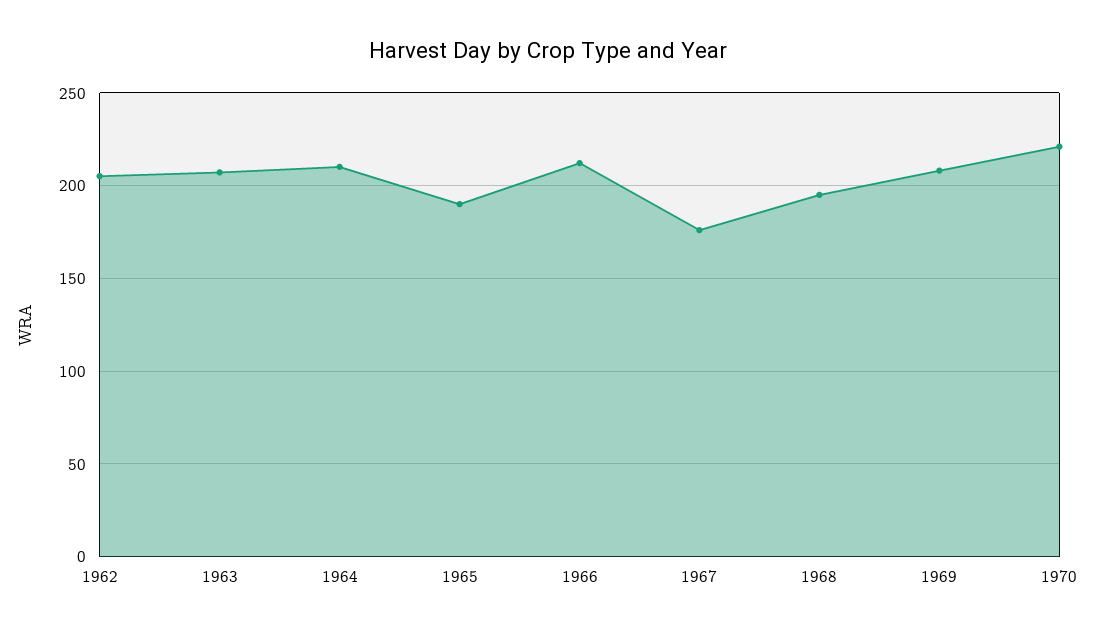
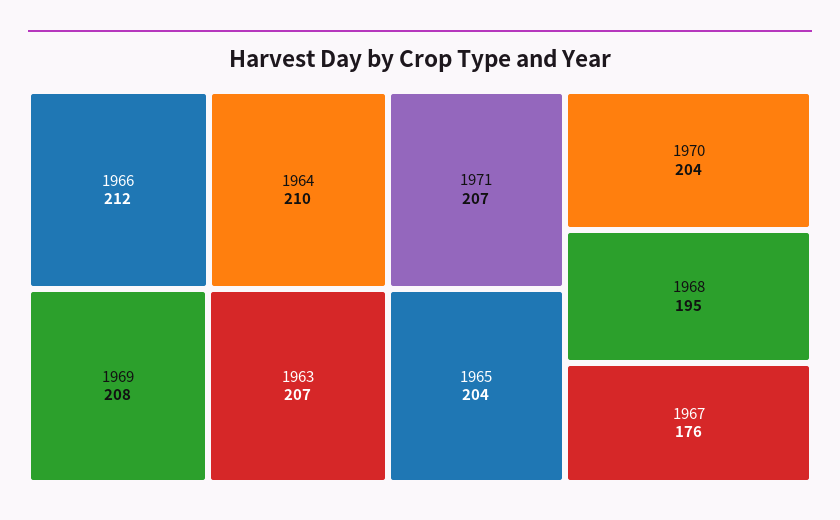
1962: 205 -> none
1965: 190 -> 204
1970: 220 -> 204
1971: none -> 207

